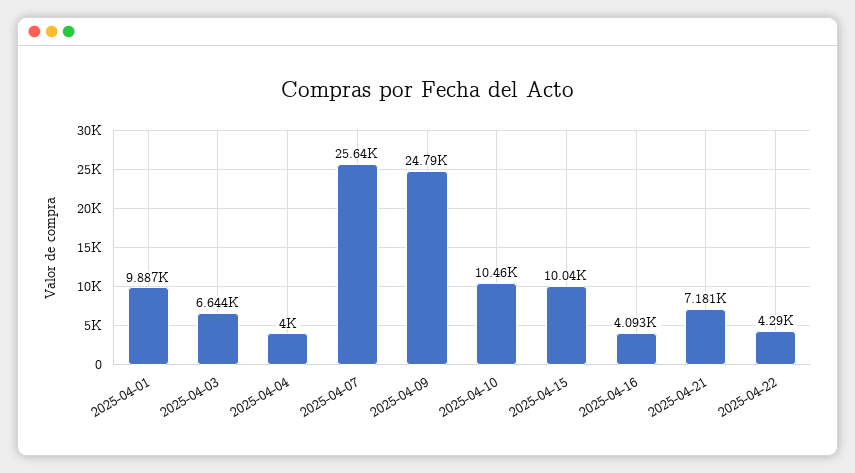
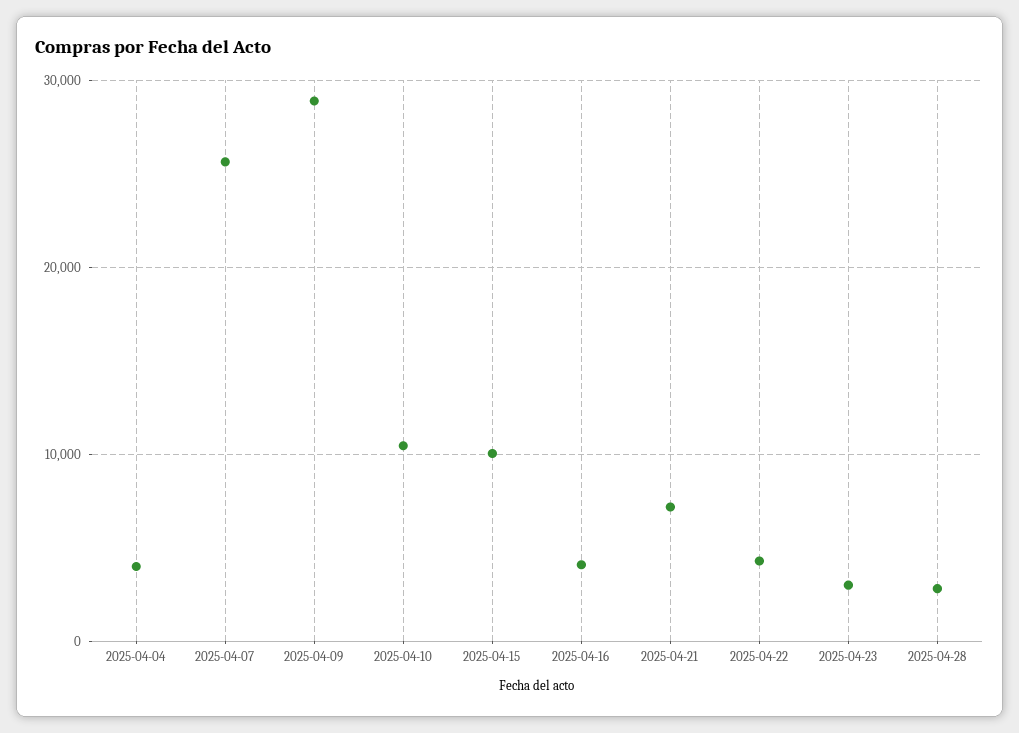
2025-04-01: 9887 -> none
2025-04-03: 6644 -> none
2025-04-09: 24790 -> 29000
2025-04-23: none -> 3000
2025-04-28: none -> 3000

